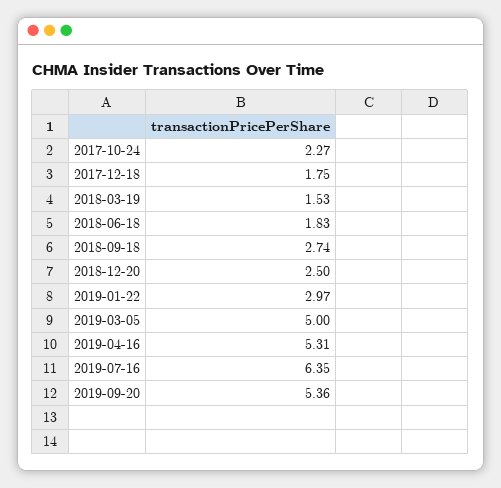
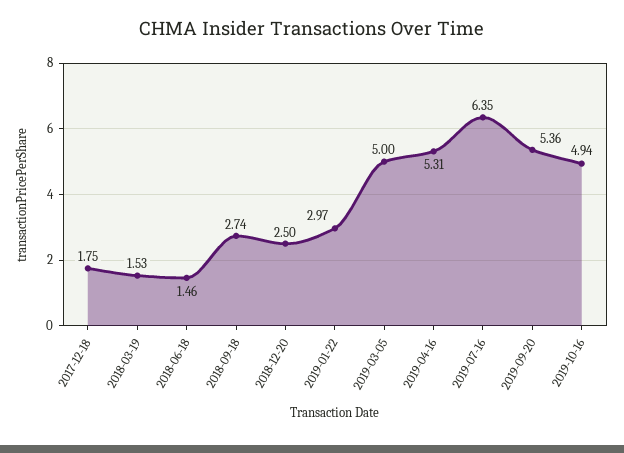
2017-10-24: 2.27 -> none
2018-06-18: 1.83 -> 1.46
2019-10-16: none -> 4.94

